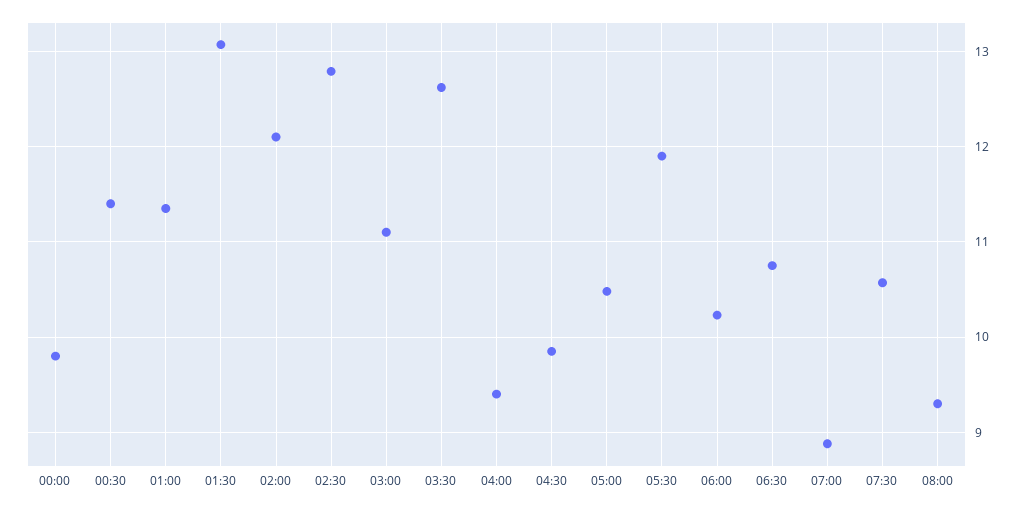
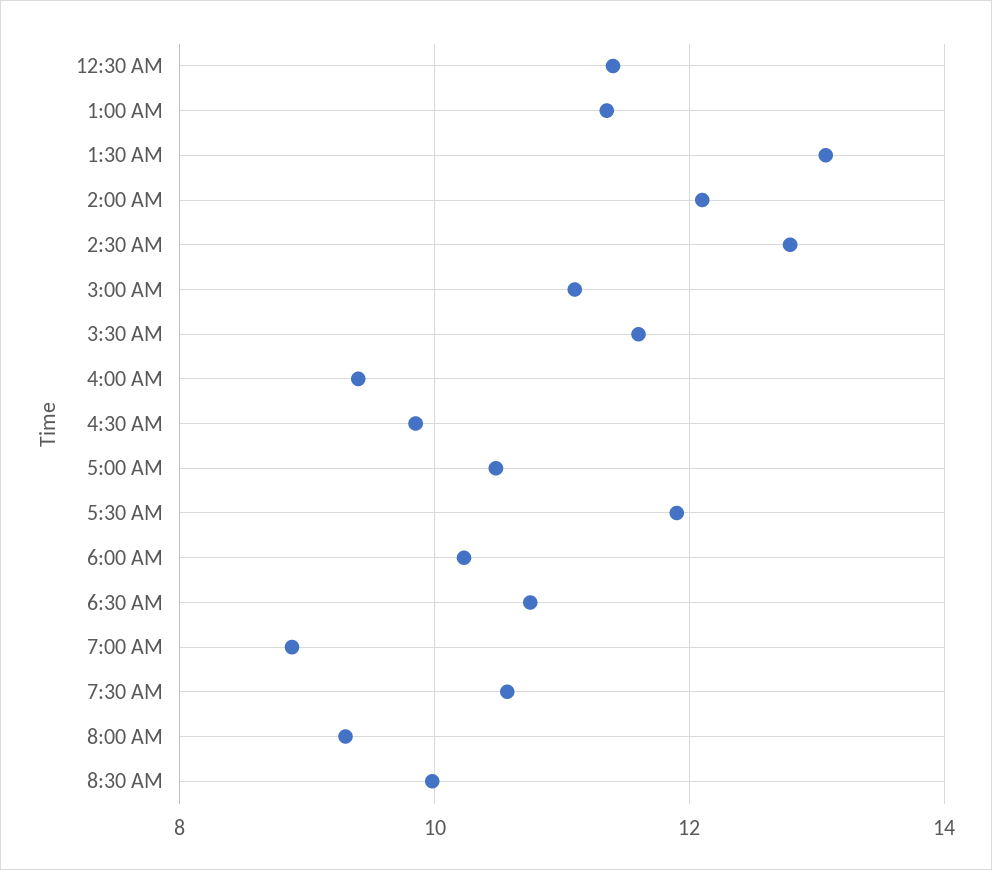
00:00: 9.8 -> none
03:30: 12.6 -> 11.6
8:30 AM: none -> 10

